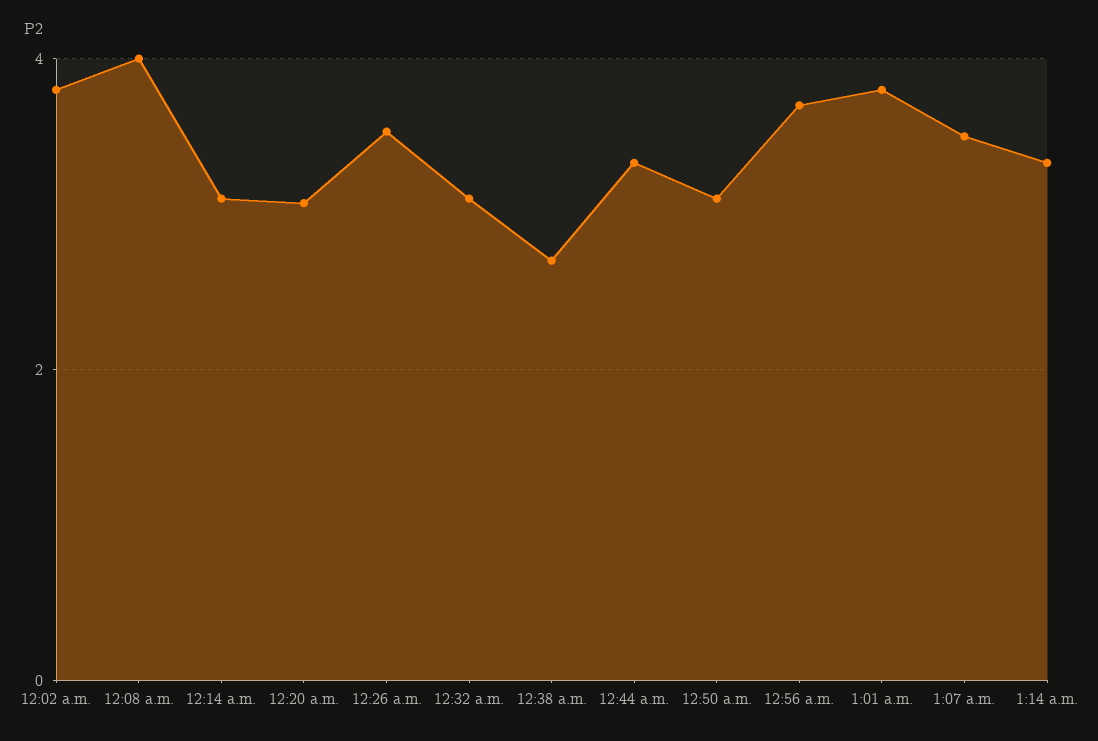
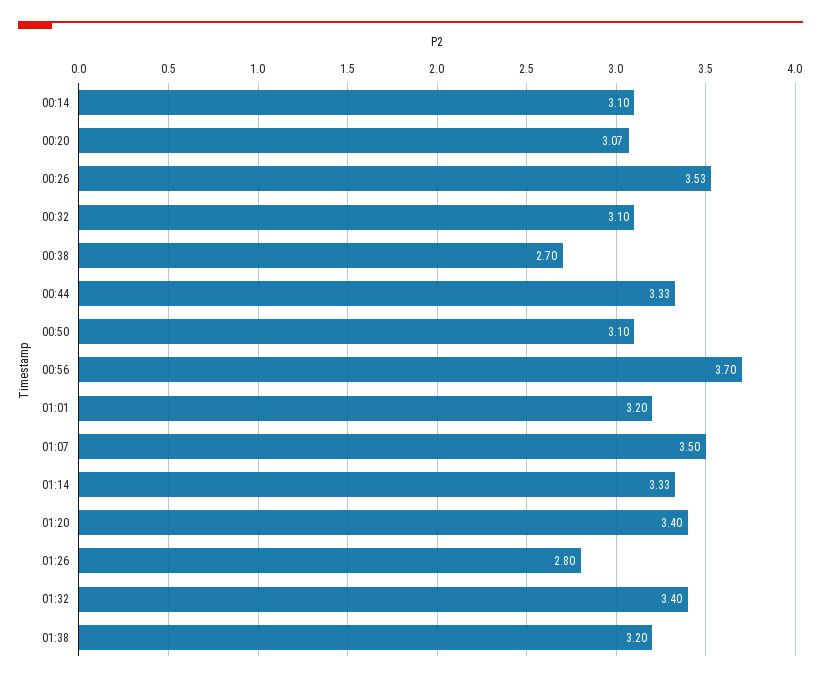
12:02 a.m.: 3.8 -> none
12:08 a.m.: 4 -> none
1:01 a.m.: 3.8 -> 3.2
01:20: none -> 3.4
01:26: none -> 2.8
01:32: none -> 3.4
01:38: none -> 3.2

